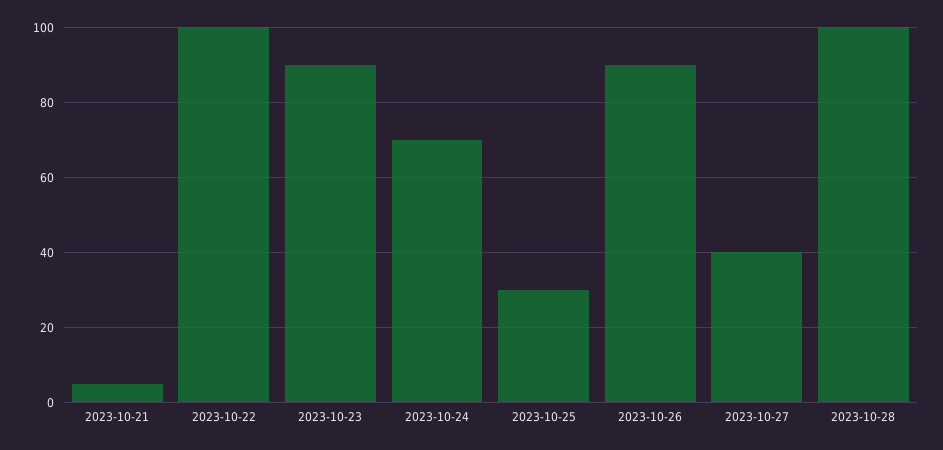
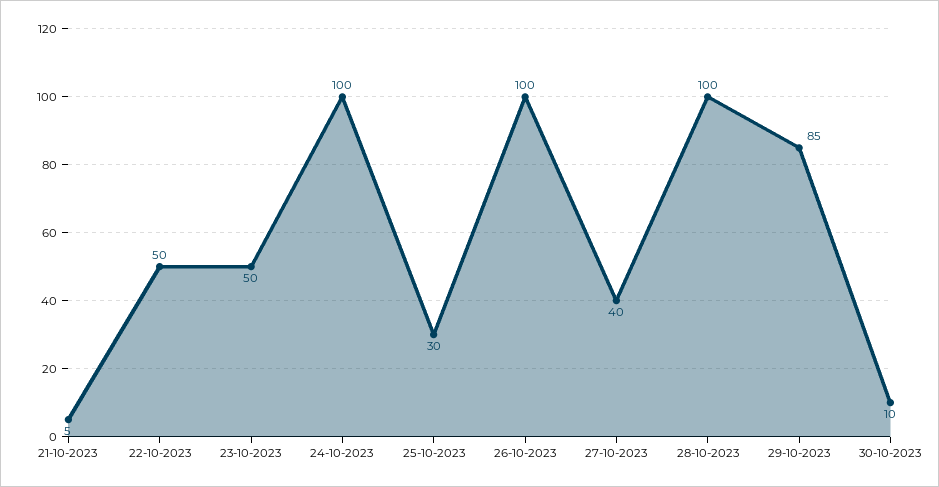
2023-10-22: 100 -> 50
2023-10-23: 90 -> 50
2023-10-24: 70 -> 100
2023-10-26: 90 -> 100
29-10-2023: none -> 85
30-10-2023: none -> 10

